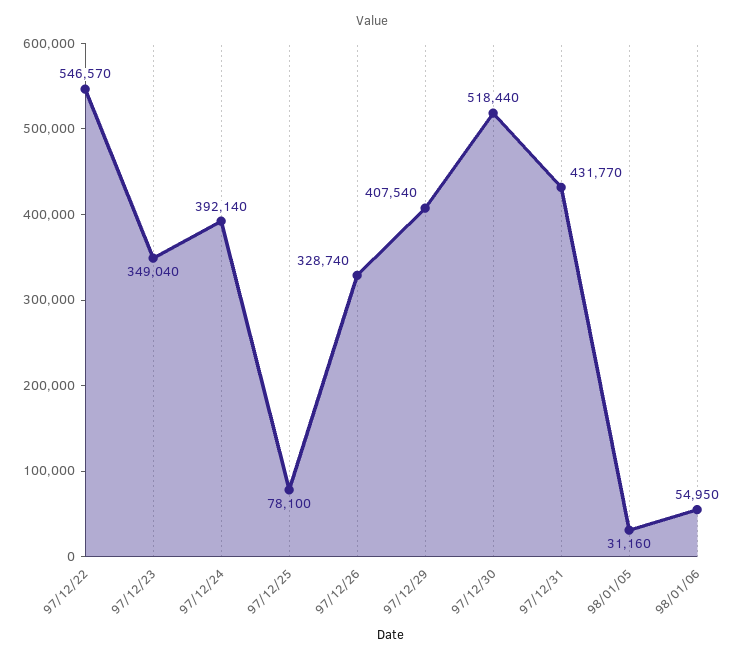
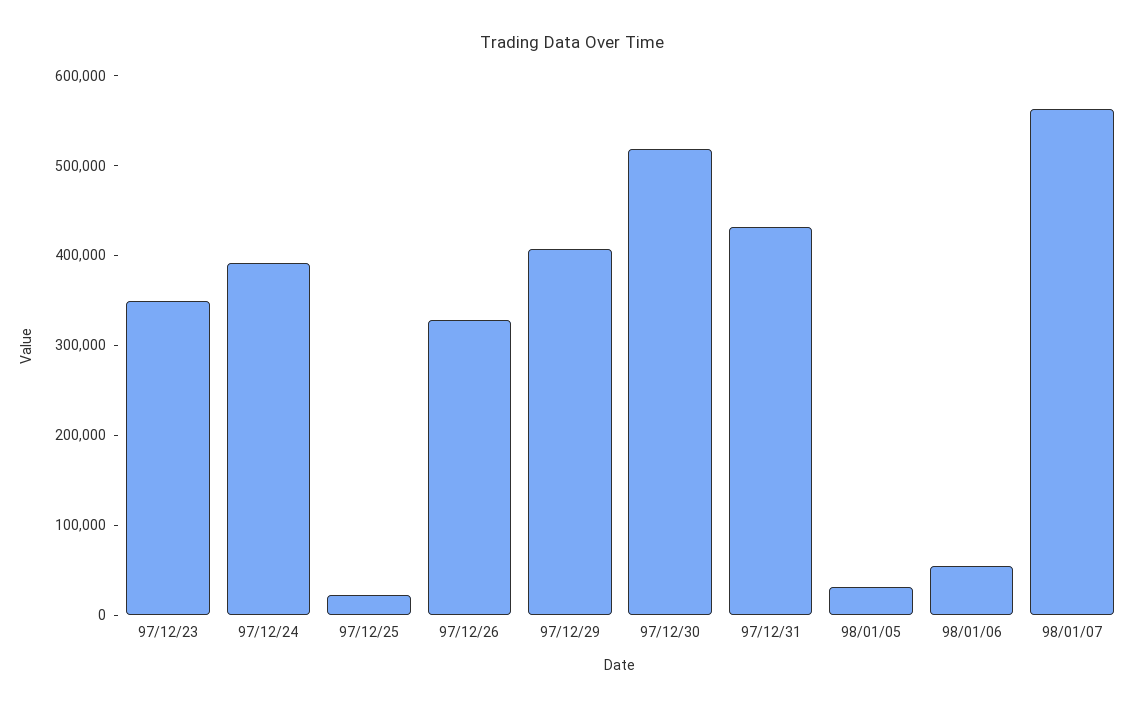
97/12/22: 546570 -> none
97/12/25: 78100 -> 20000
98/01/07: none -> 560000

